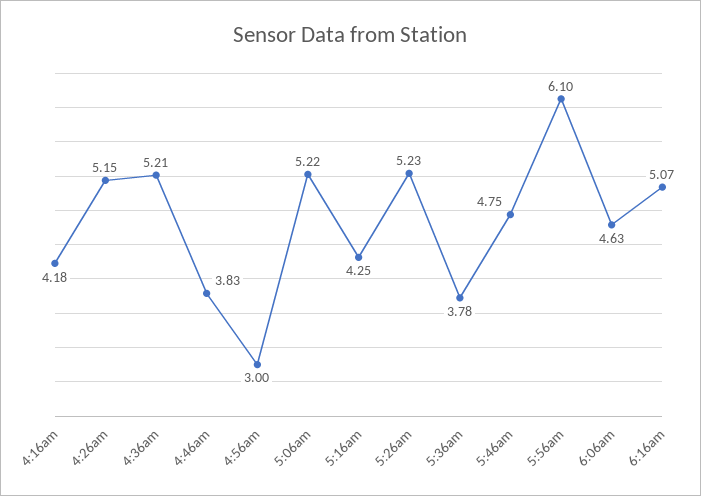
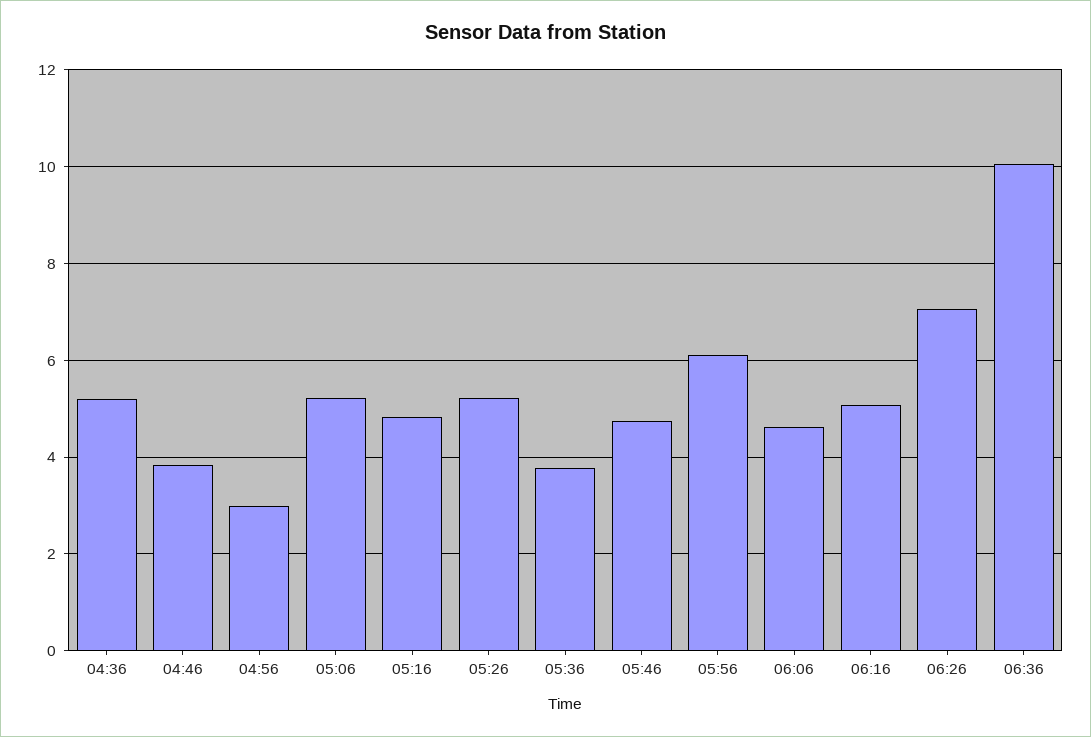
4:16am: 4.18 -> none
4:26am: 5.15 -> none
5:16am: 4.25 -> 4.8
06:26: none -> 7
06:36: none -> 10

